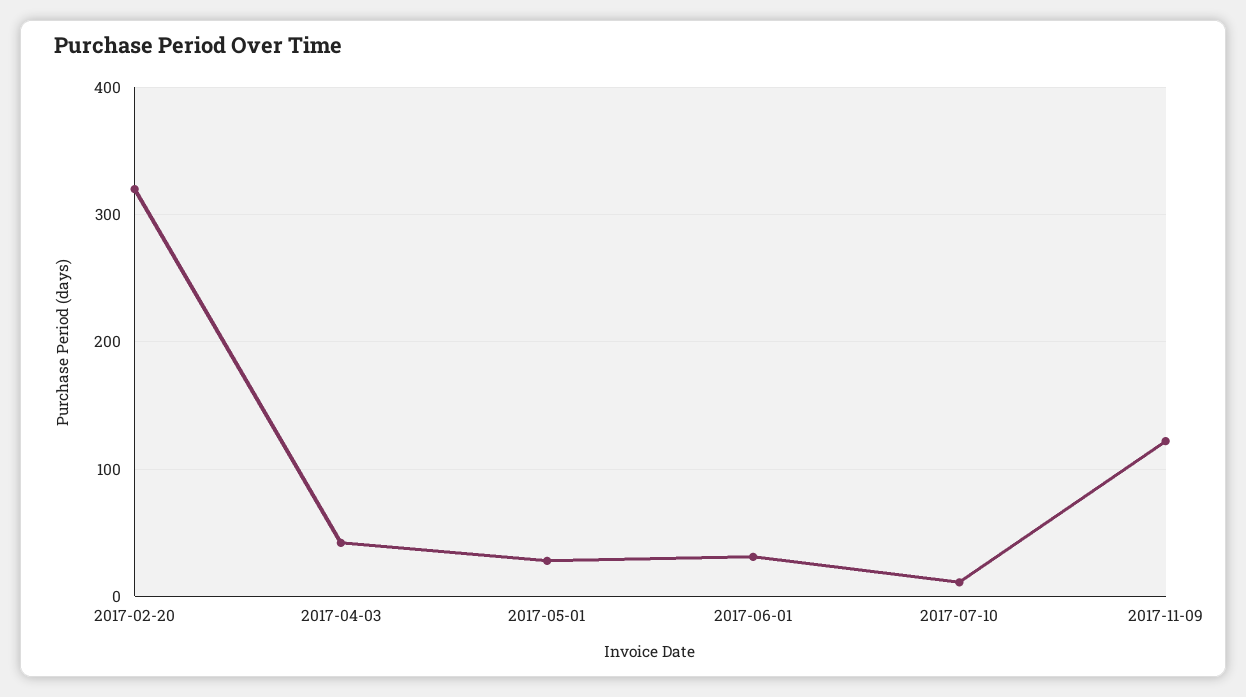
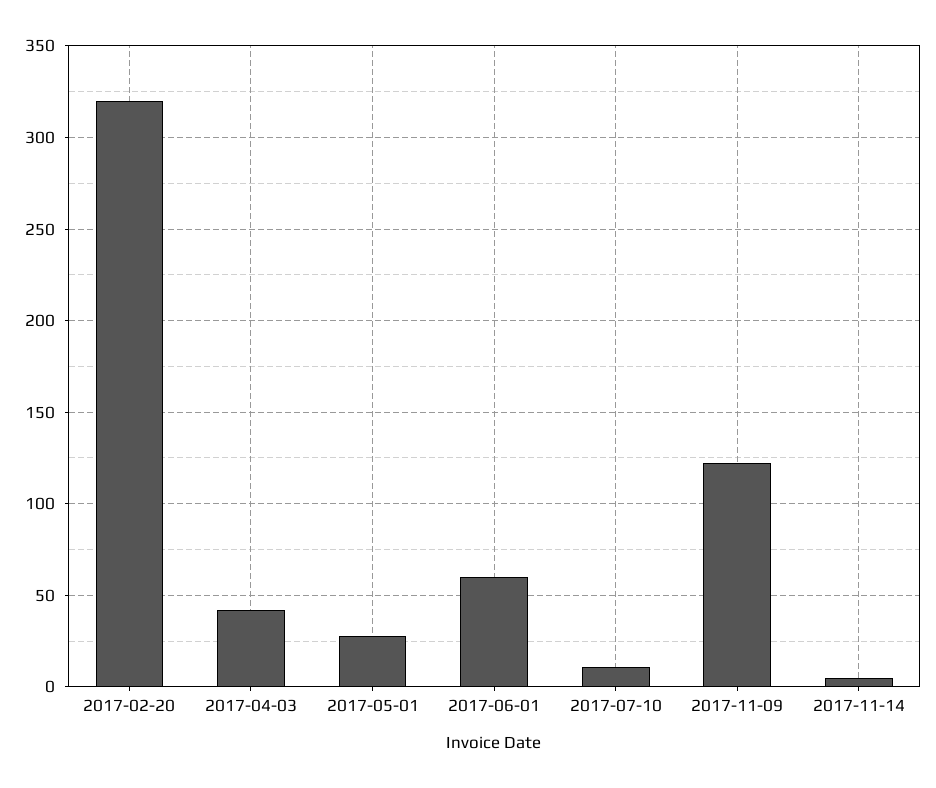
2017-06-01: 30 -> 60
2017-11-14: none -> 5

